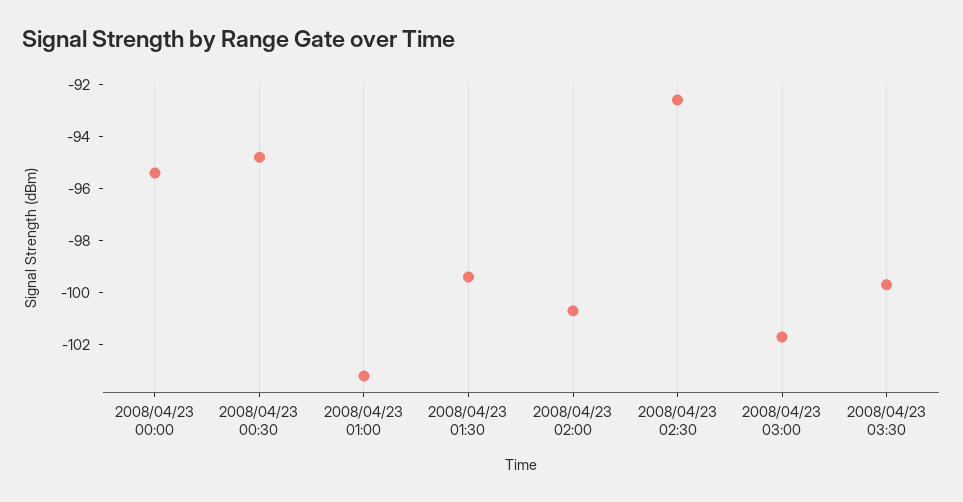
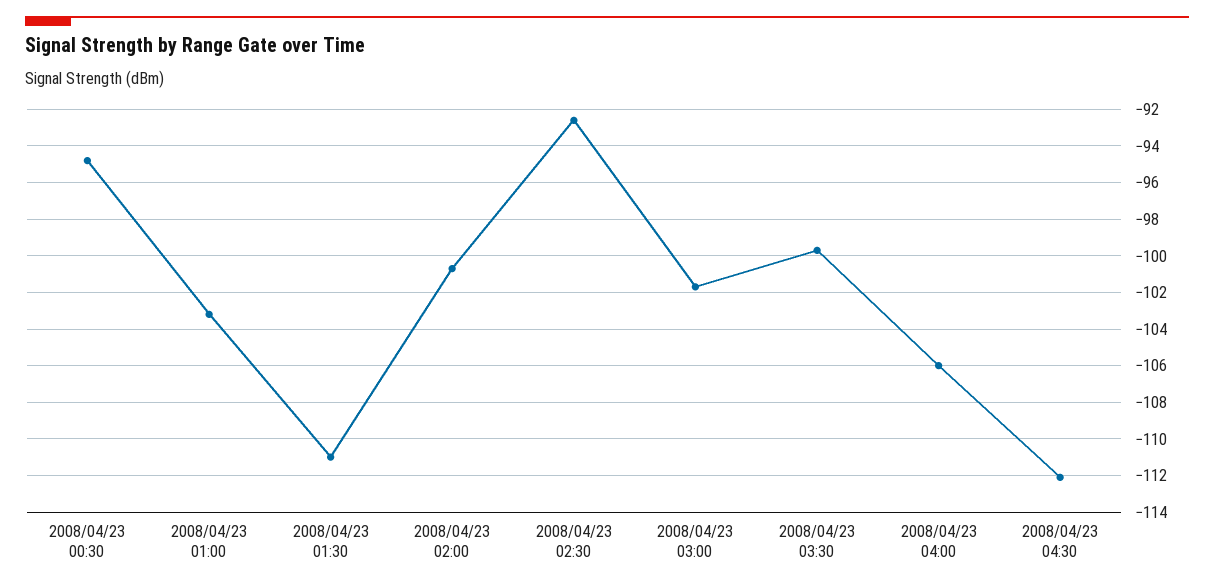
2008/04/23 00:00: -95.5 -> none
2008/04/23 01:30: -99.5 -> -111
2008/04/23 04:00: none -> -106
2008/04/23 04:30: none -> -112

